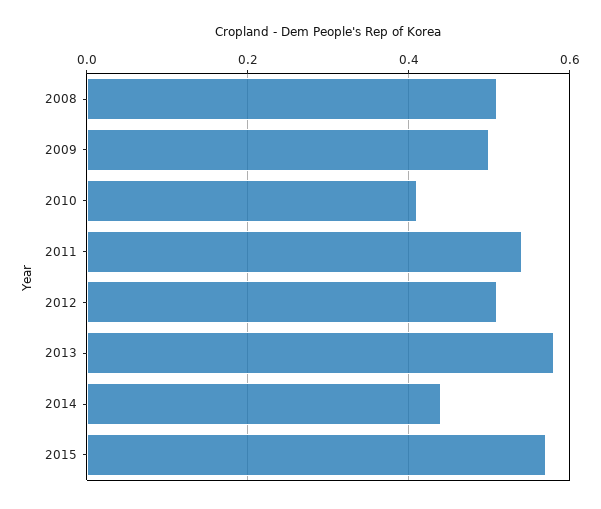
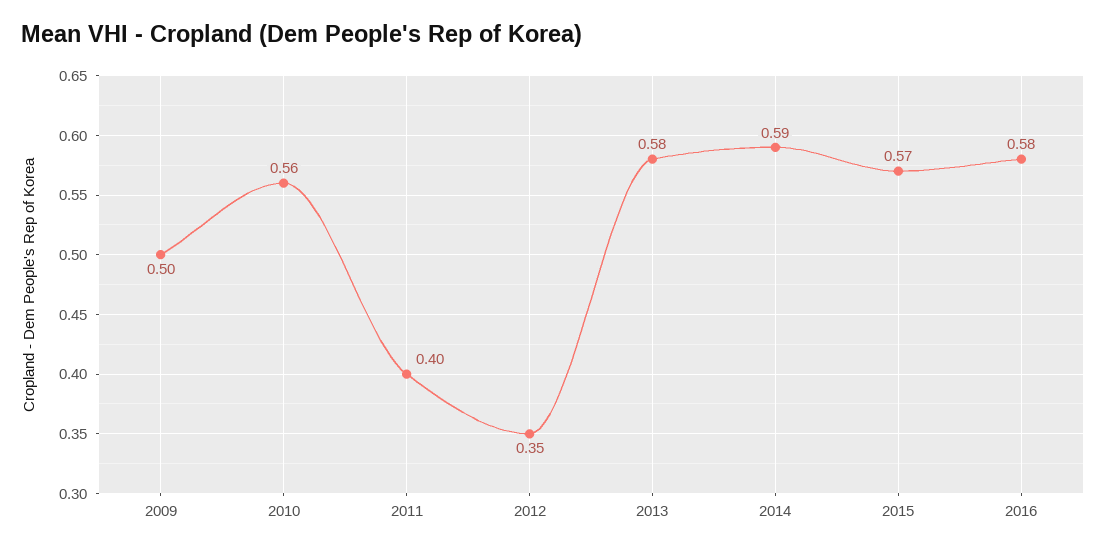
2008: 0.5 -> none
2010: 0.4 -> 0.56
2011: 0.55 -> 0.4
2012: 0.5 -> 0.35
2014: 0.45 -> 0.59
2016: none -> 0.58

